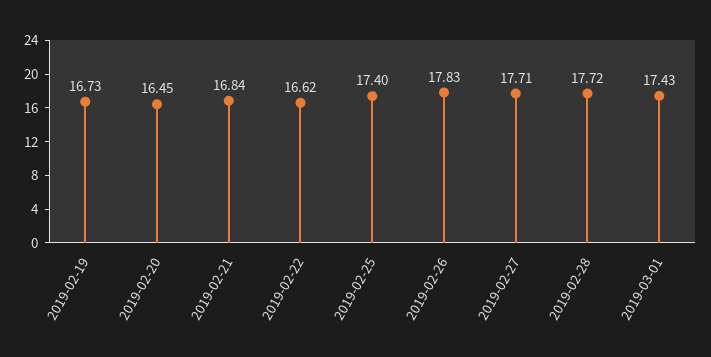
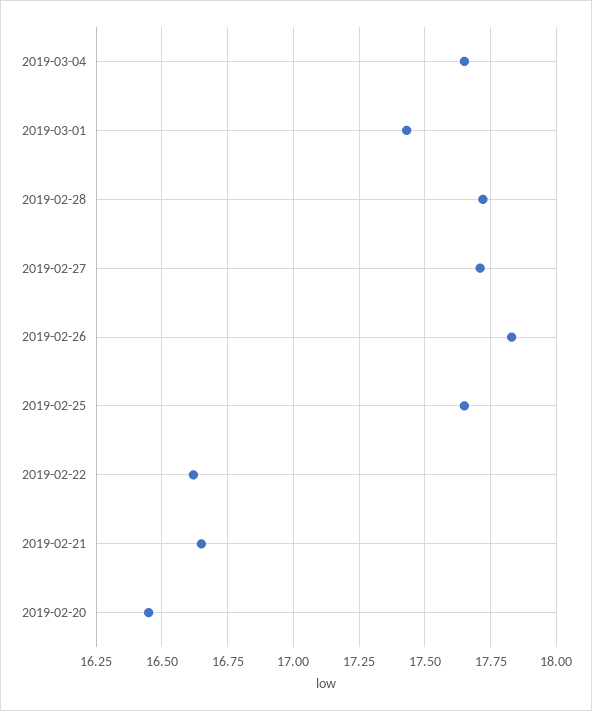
2019-02-19: 16.73 -> none
2019-02-21: 16.84 -> 16.65
2019-02-25: 17.4 -> 17.65
2019-03-04: none -> 17.65

